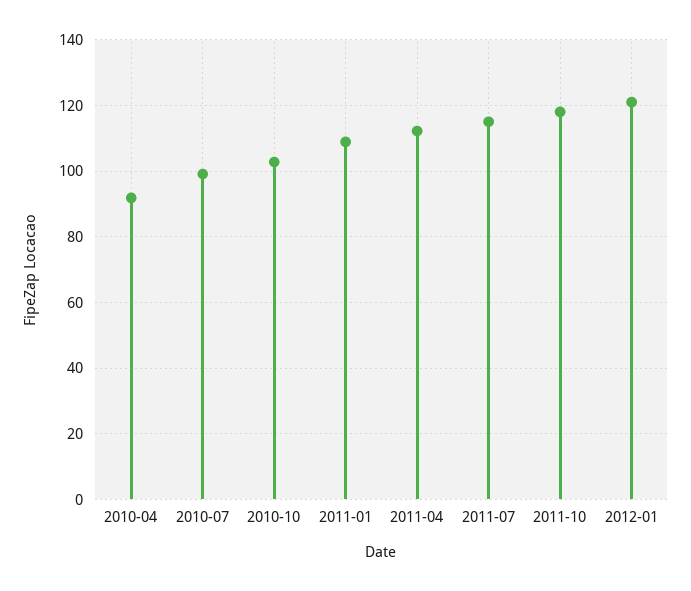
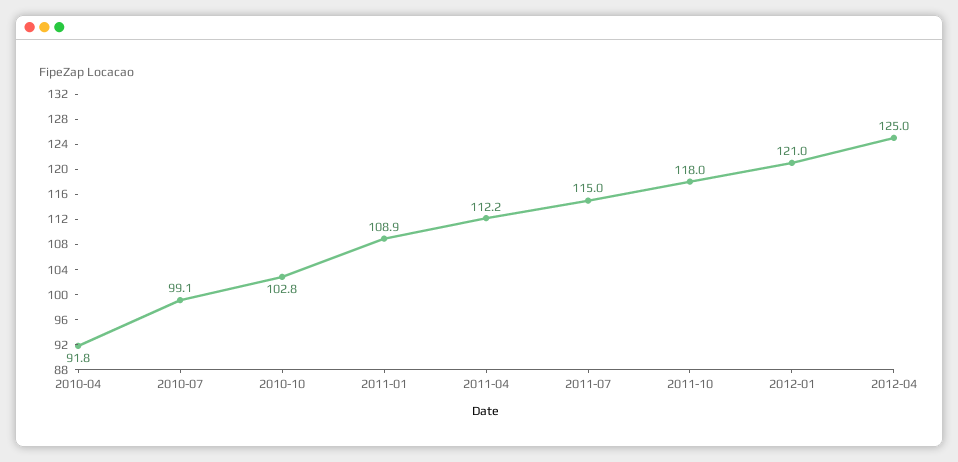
2012-04: none -> 125

